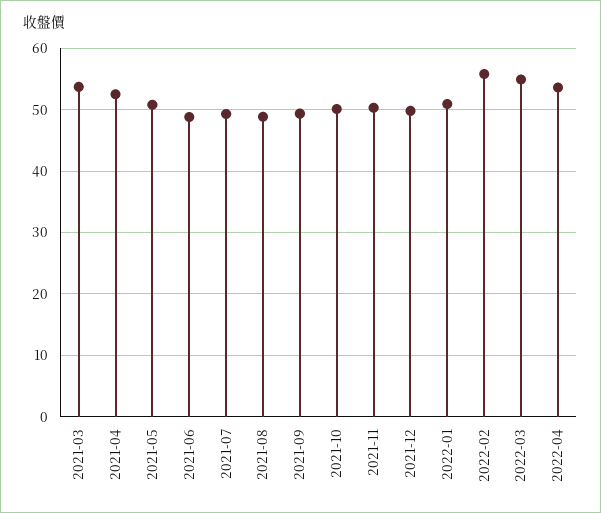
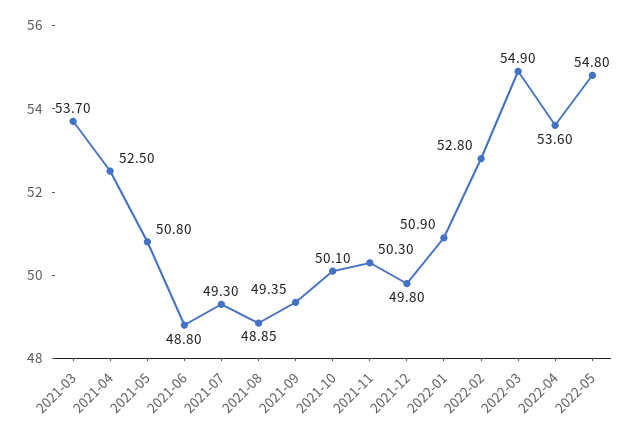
2022-02: 56 -> 52.8
2022-05: none -> 54.8

